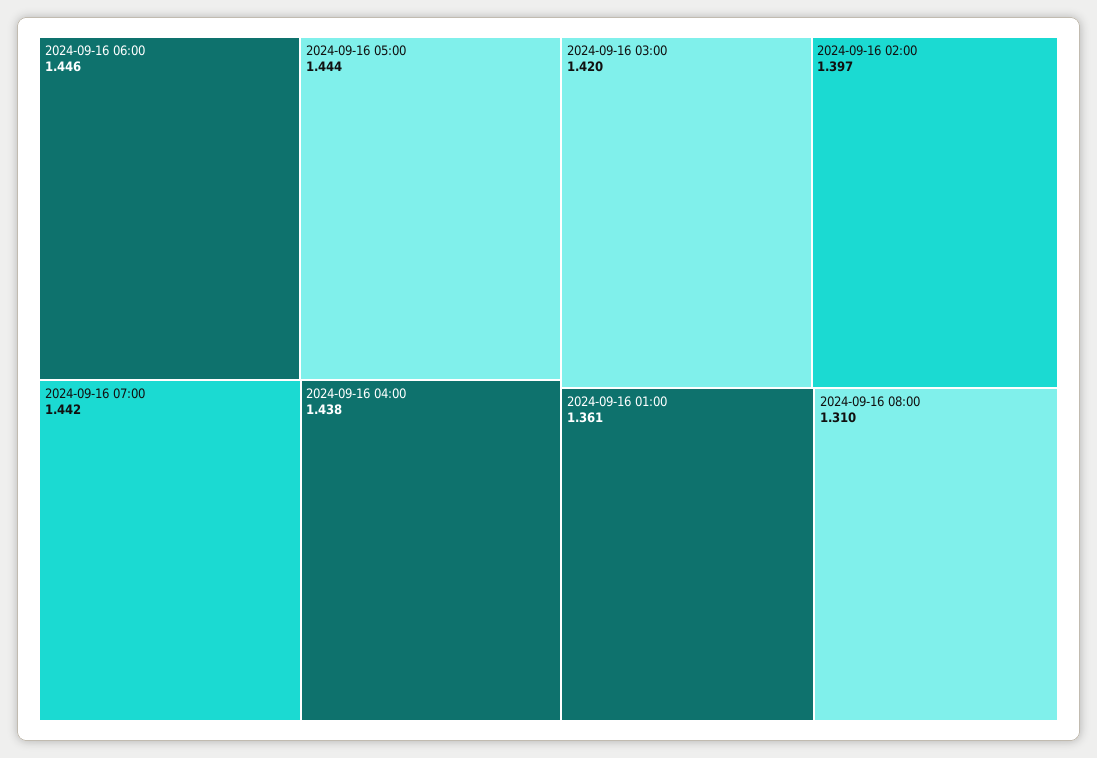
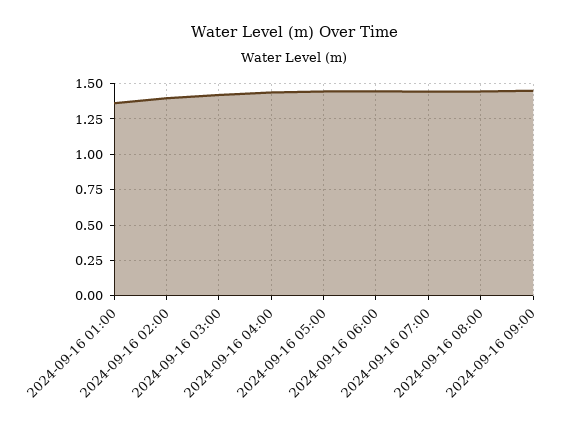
2024-09-16 08:00: 1.31 -> 1.45
2024-09-16 09:00: none -> 1.45

